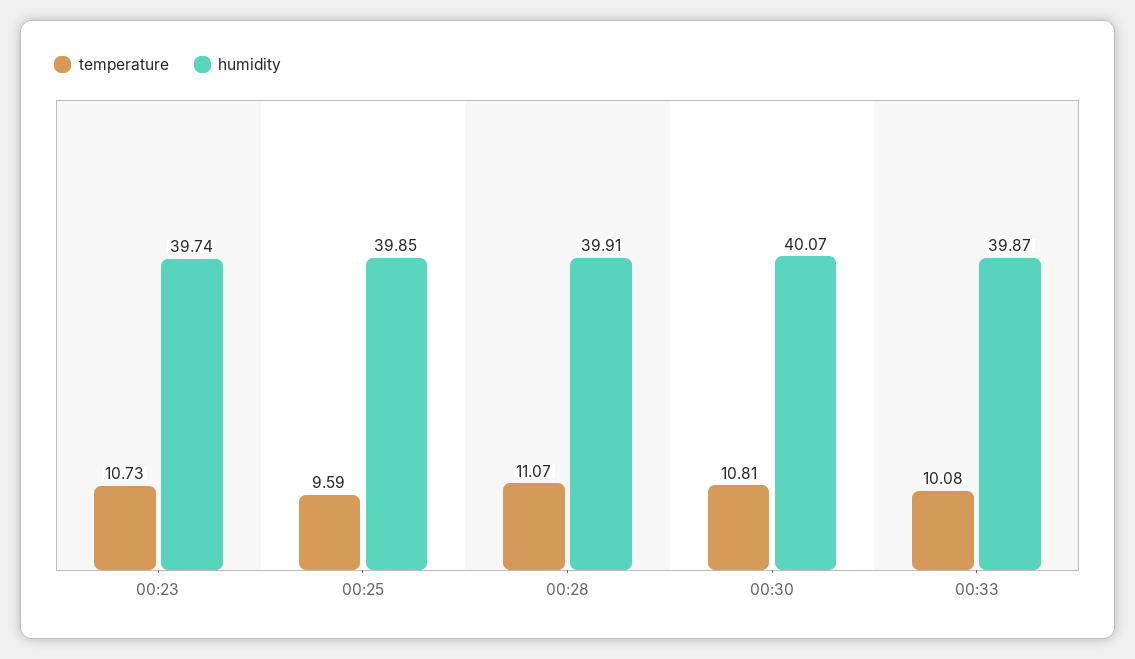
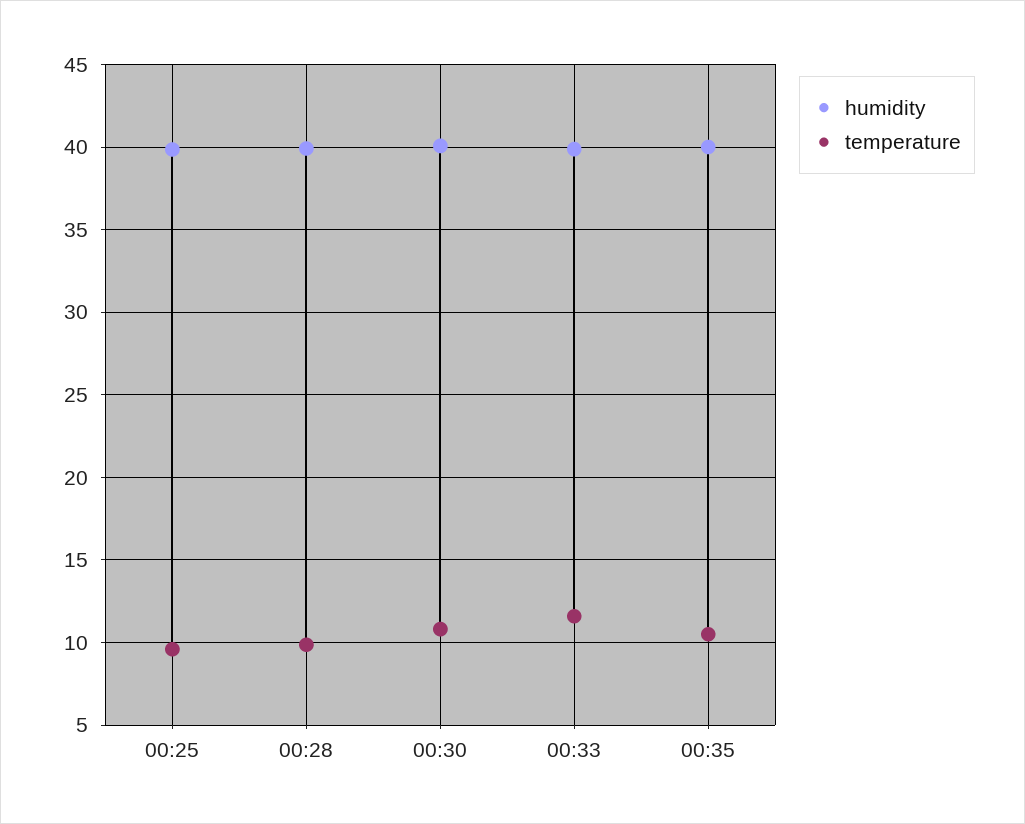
temperature, 00:23: 10.73 -> none
humidity, 00:23: 39.74 -> none
temperature, 00:28: 11.07 -> 10
temperature, 00:33: 10.08 -> 11.5
humidity, 00:35: none -> 40
temperature, 00:35: none -> 10.5

